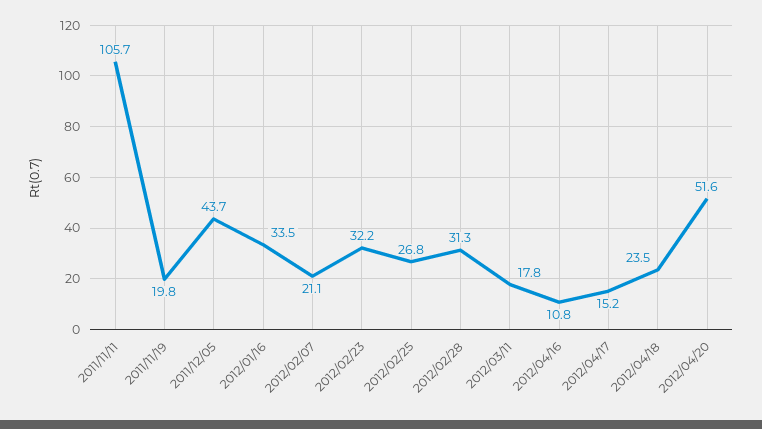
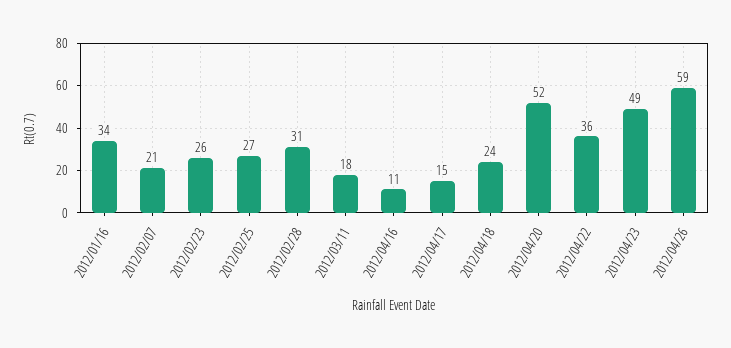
2011/11/11: 105.7 -> none
2011/11/19: 19.8 -> none
2011/12/05: 43.7 -> none
2012/02/23: 32.2 -> 26
2012/04/22: none -> 36
2012/04/23: none -> 49
2012/04/26: none -> 59

